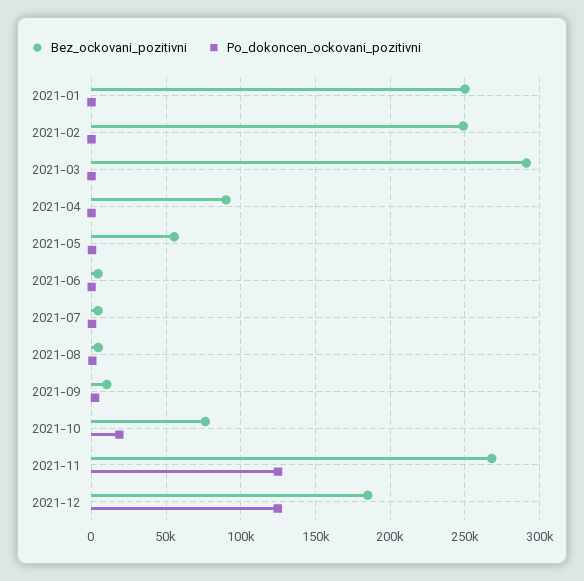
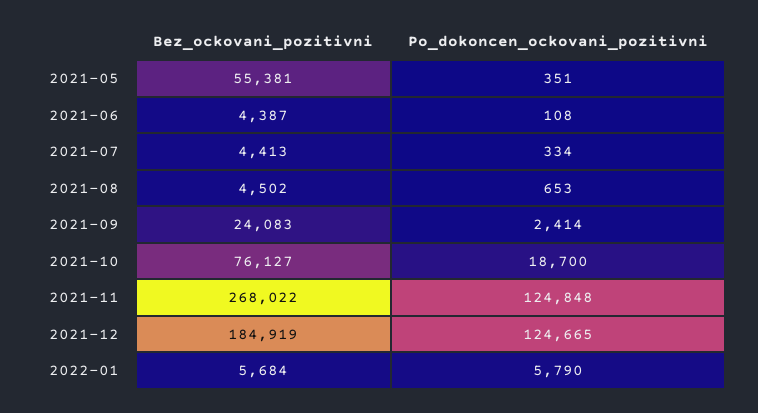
Bez_ockovani_pozitivni, 2021-01: 250000 -> none
Po_dokoncen_ockovani_pozitivni, 2021-01: 0 -> none
Bez_ockovani_pozitivni, 2021-02: 250000 -> none
Po_dokoncen_ockovani_pozitivni, 2021-02: 0 -> none
Bez_ockovani_pozitivni, 2021-03: 290000 -> none
Po_dokoncen_ockovani_pozitivni, 2021-03: 0 -> none
Bez_ockovani_pozitivni, 2021-04: 90000 -> none
Po_dokoncen_ockovani_pozitivni, 2021-04: 0 -> none
Bez_ockovani_pozitivni, 2021-09: 10000 -> 24083
Bez_ockovani_pozitivni, 2022-01: none -> 5684
Po_dokoncen_ockovani_pozitivni, 2022-01: none -> 5790

